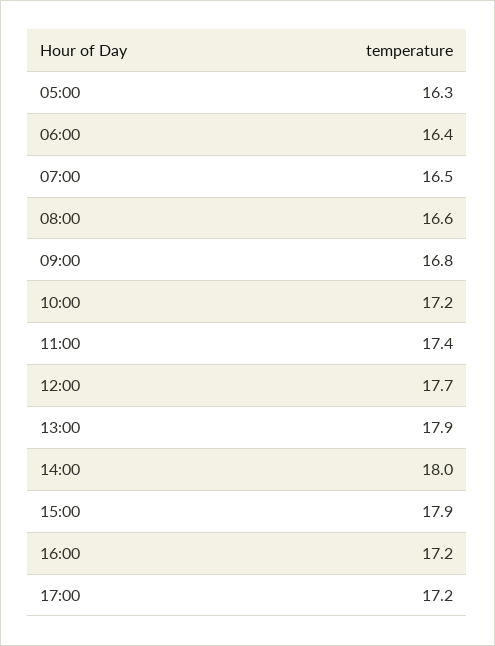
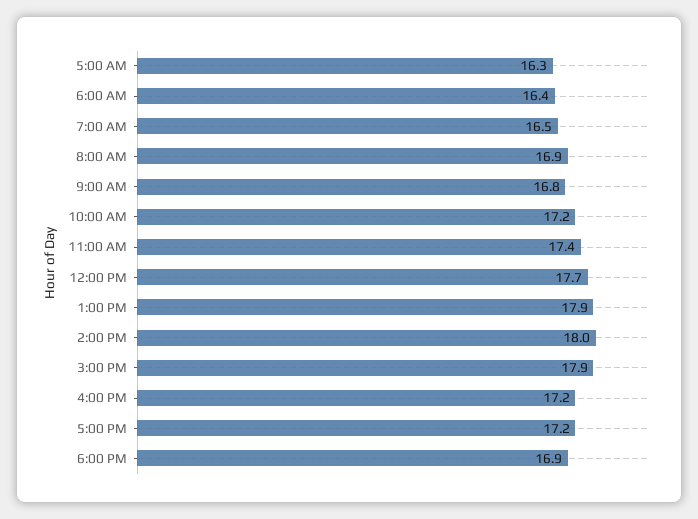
08:00: 16.6 -> 16.9
6:00 PM: none -> 16.9

